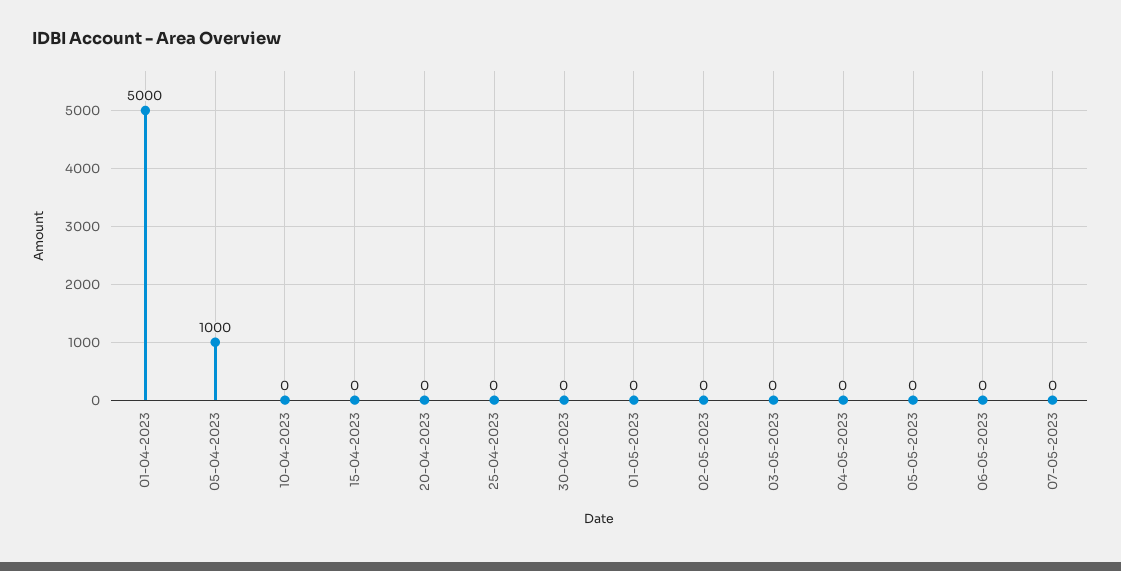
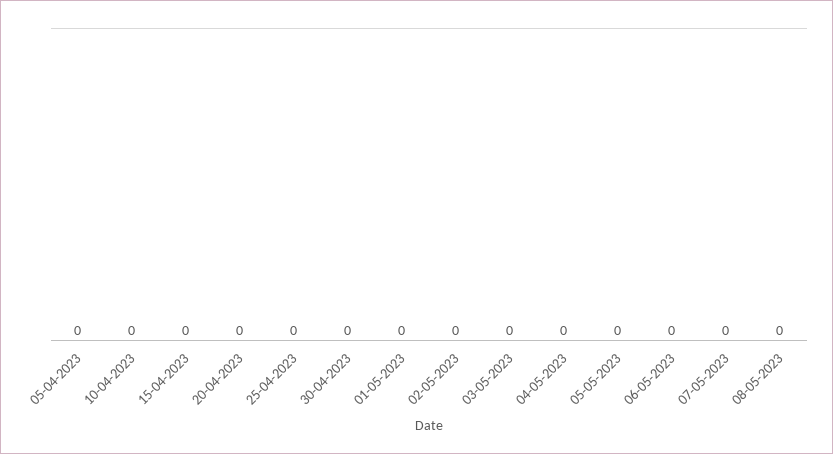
01-04-2023: 5000 -> none
05-04-2023: 1000 -> 0
08-05-2023: none -> 0

